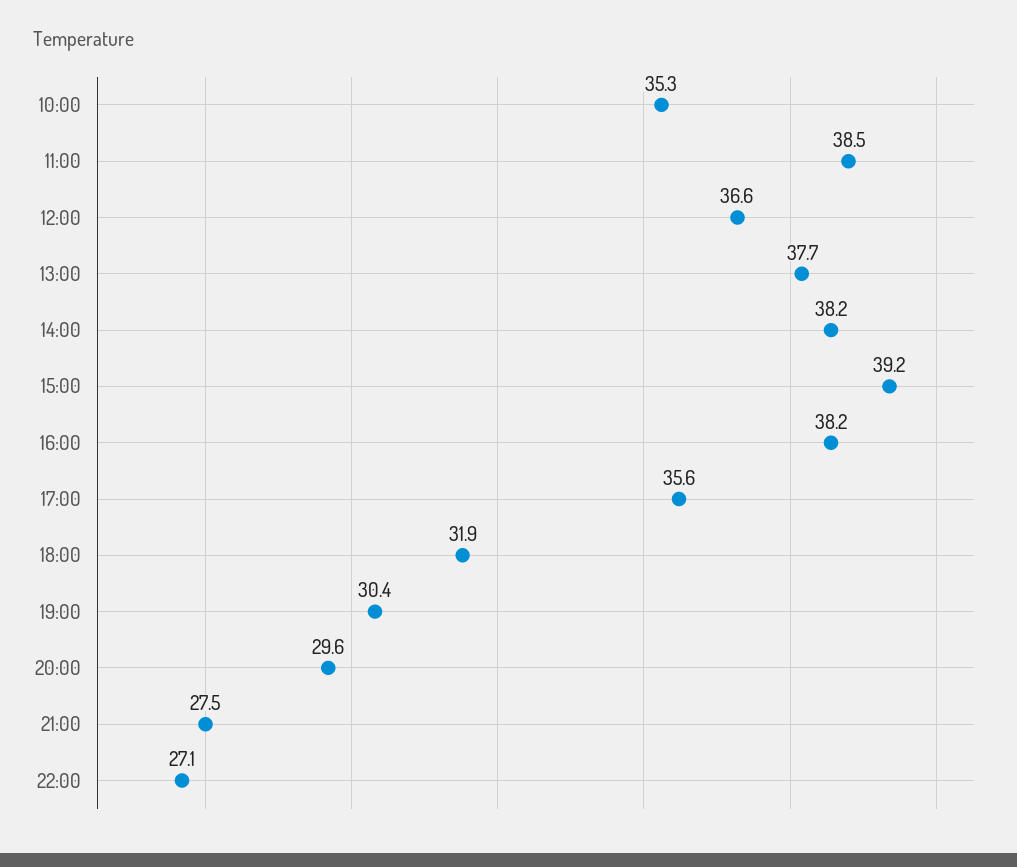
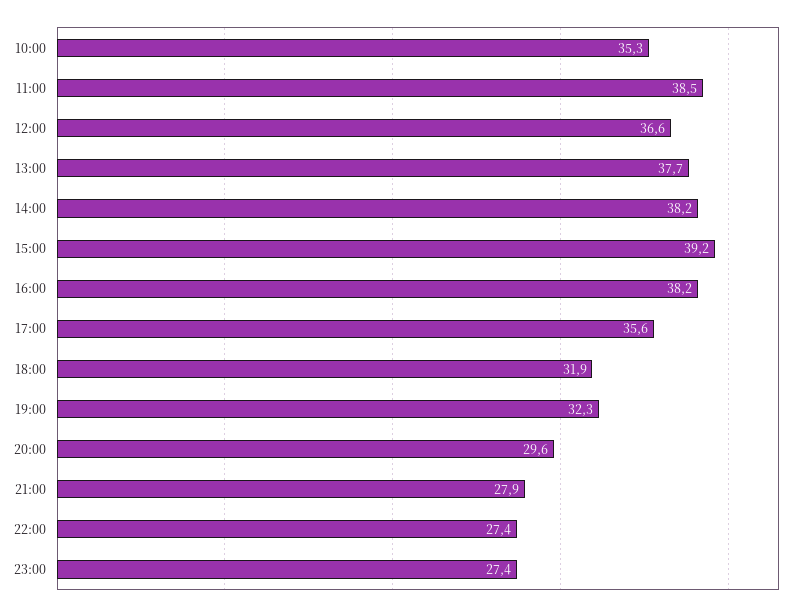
19:00: 30.4 -> 32.3
21:00: 27.5 -> 27.9
22:00: 27.1 -> 27.4
23:00: none -> 27.4

